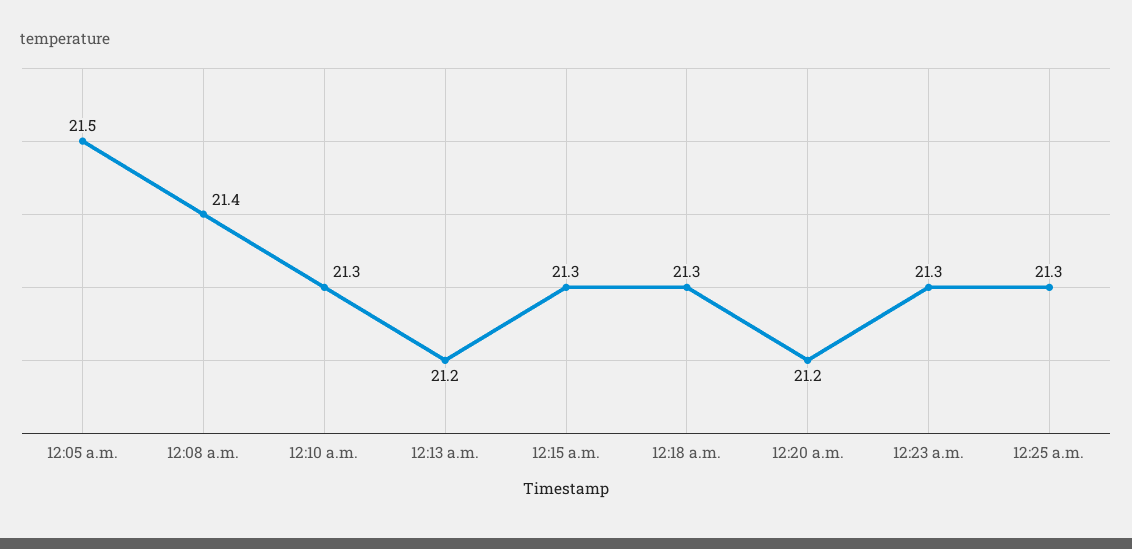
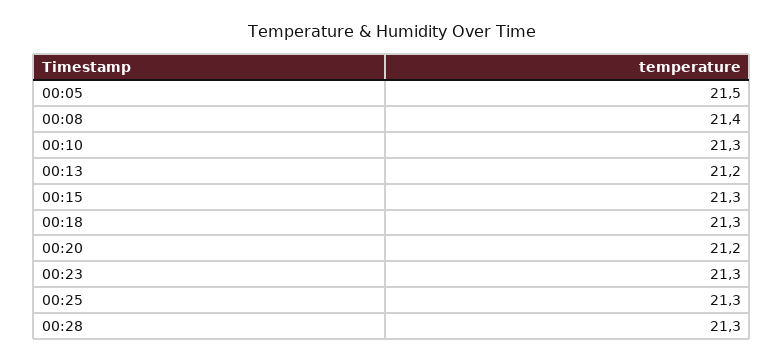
00:28: none -> 21.3

